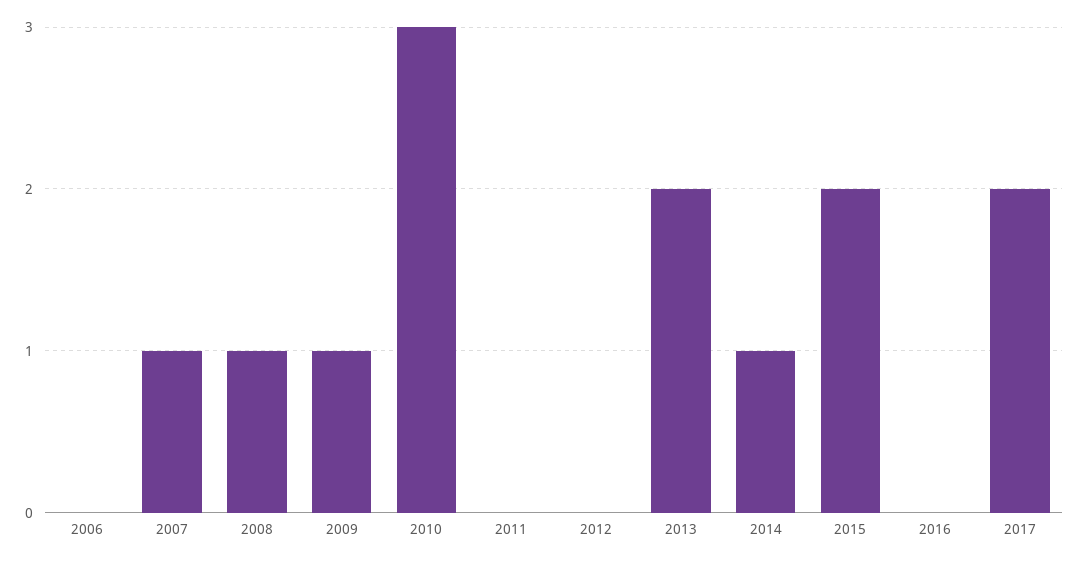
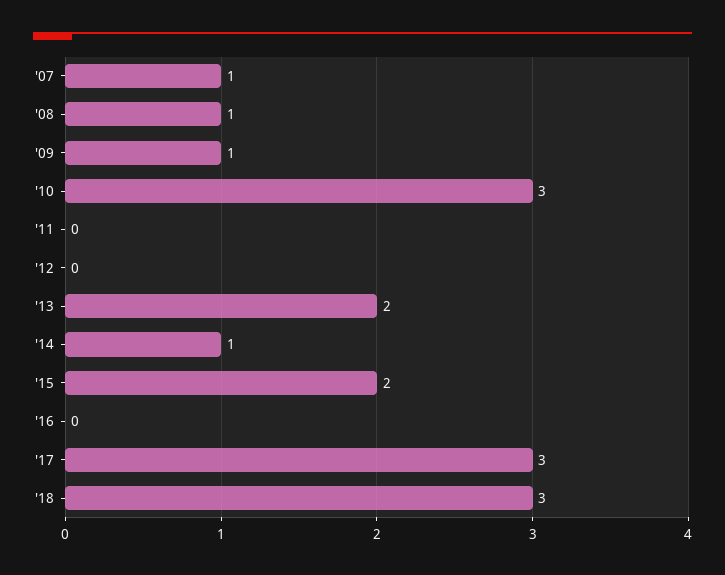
2006: 0 -> none
2017: 2 -> 3
'18: none -> 3

